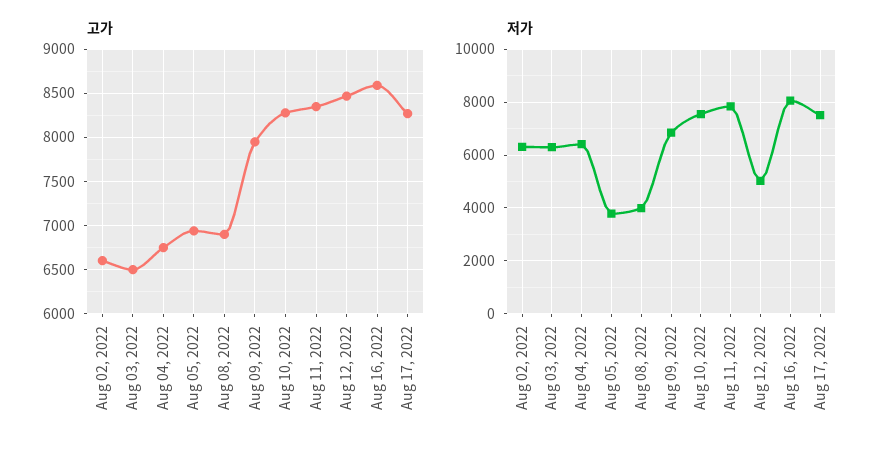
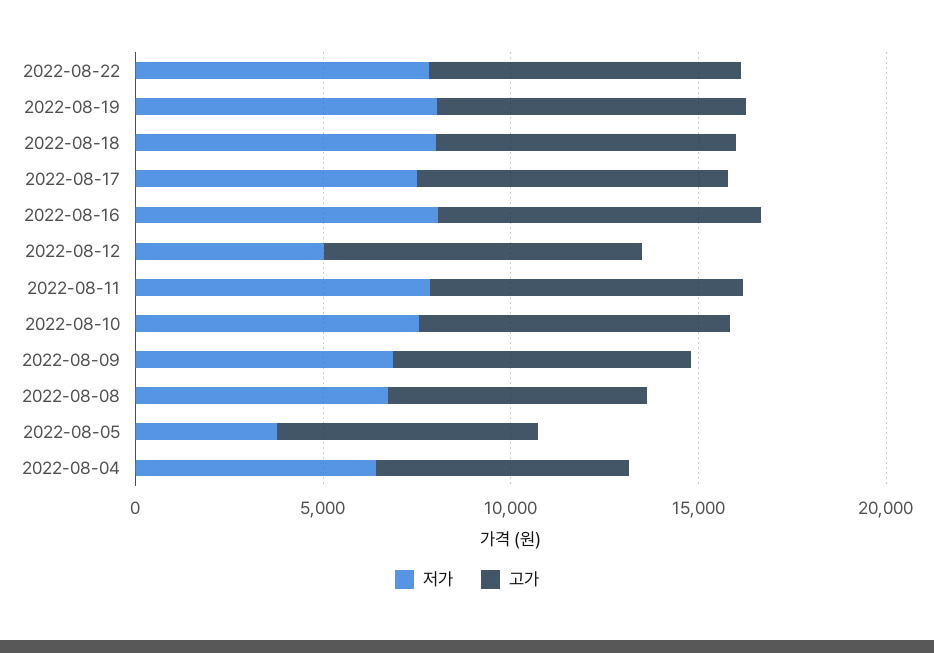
고가, Aug 02, 2022: 6600 -> none
고가, Aug 03, 2022: 6500 -> none
저가, Aug 02, 2022: 6250 -> none
저가, Aug 03, 2022: 6250 -> none
저가, Aug 08, 2022: 4000 -> 7000
저가, 2022-08-22: none -> 8000
고가, 2022-08-22: none -> 8000
저가, 2022-08-19: none -> 8000
고가, 2022-08-19: none -> 8000
저가, 2022-08-18: none -> 8000
고가, 2022-08-18: none -> 8000

